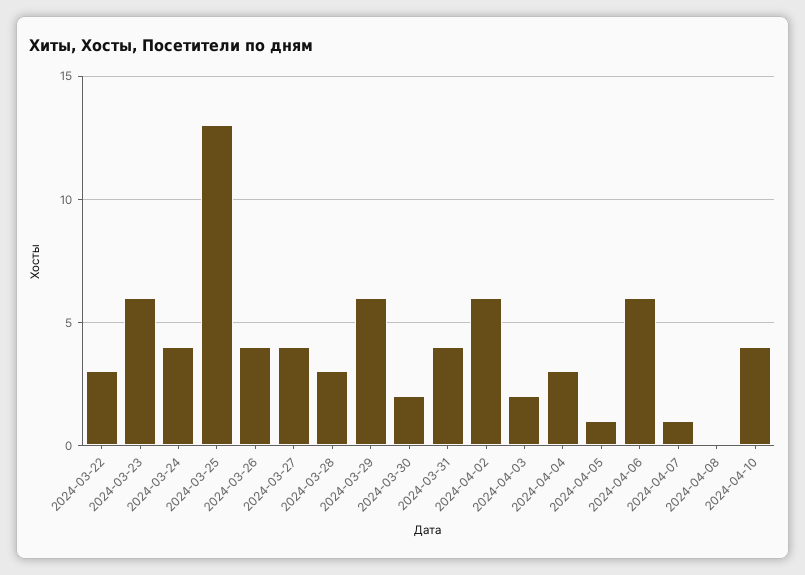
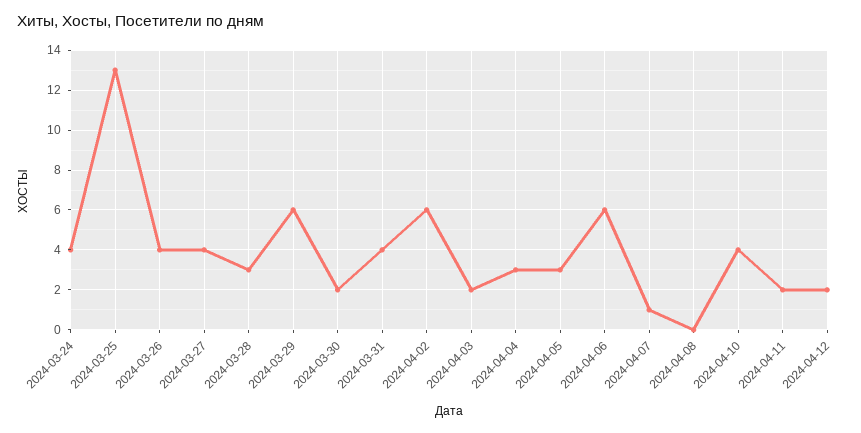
2024-03-22: 3 -> none
2024-03-23: 6 -> none
2024-04-05: 1 -> 3
2024-04-11: none -> 2
2024-04-12: none -> 2

